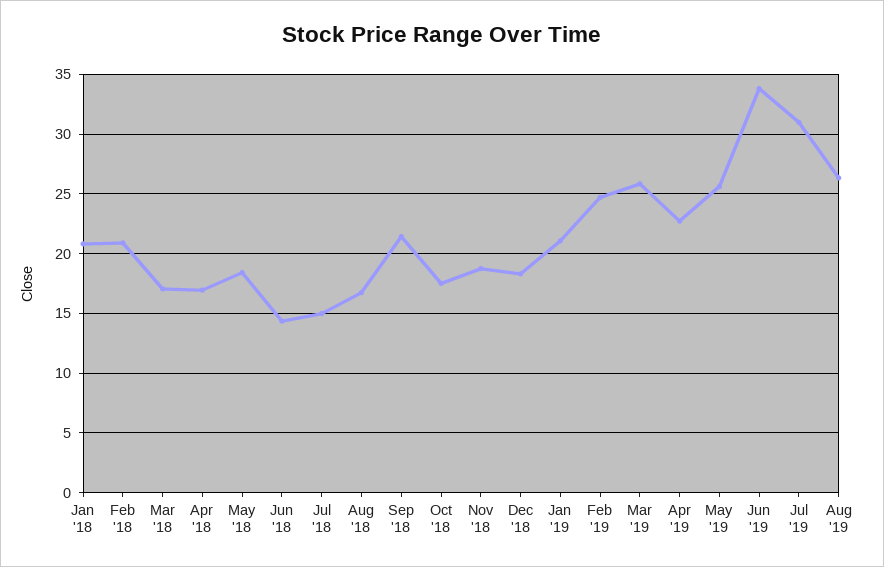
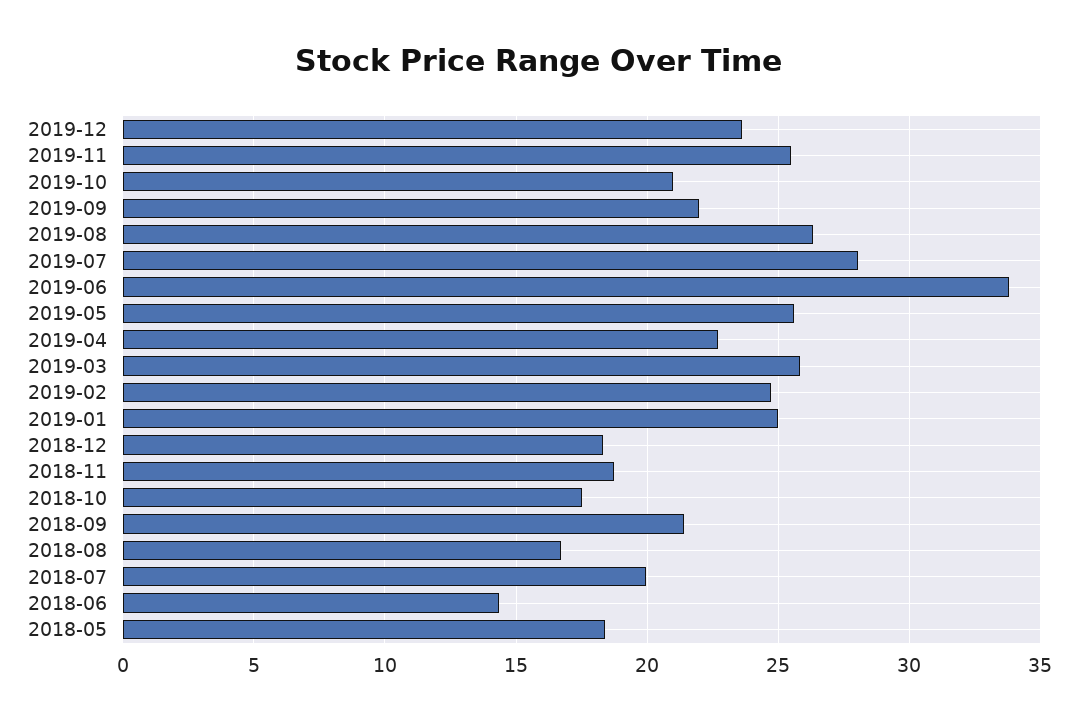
Jan '18: 21 -> none
Feb '18: 21 -> none
Mar '18: 17 -> none
Apr '18: 17 -> none
Jul '18: 15 -> 20
Jan '19: 21 -> 25
Jul '19: 31 -> 28
2019-12: none -> 23.5
2019-11: none -> 25.5
2019-10: none -> 21
2019-09: none -> 22

